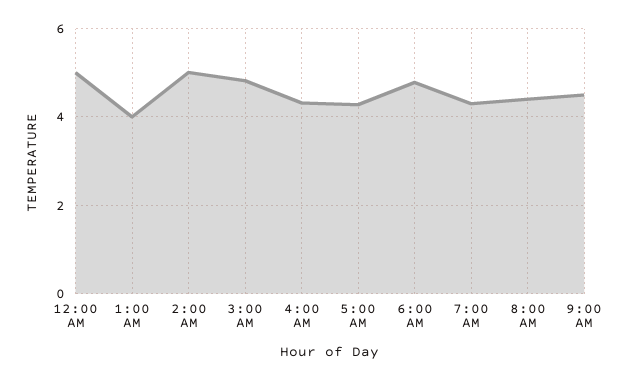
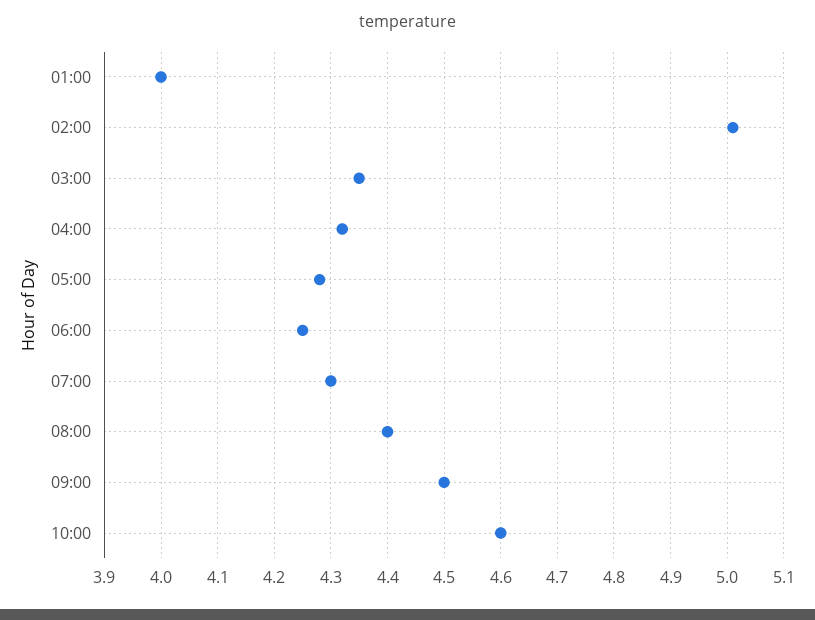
12:00 AM: 5 -> none
3:00 AM: 4.8 -> 4.35
6:00 AM: 4.8 -> 4.25
10:00: none -> 4.6

